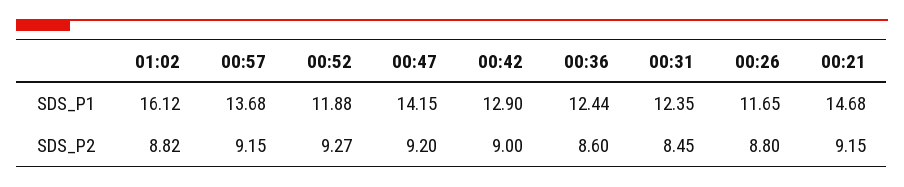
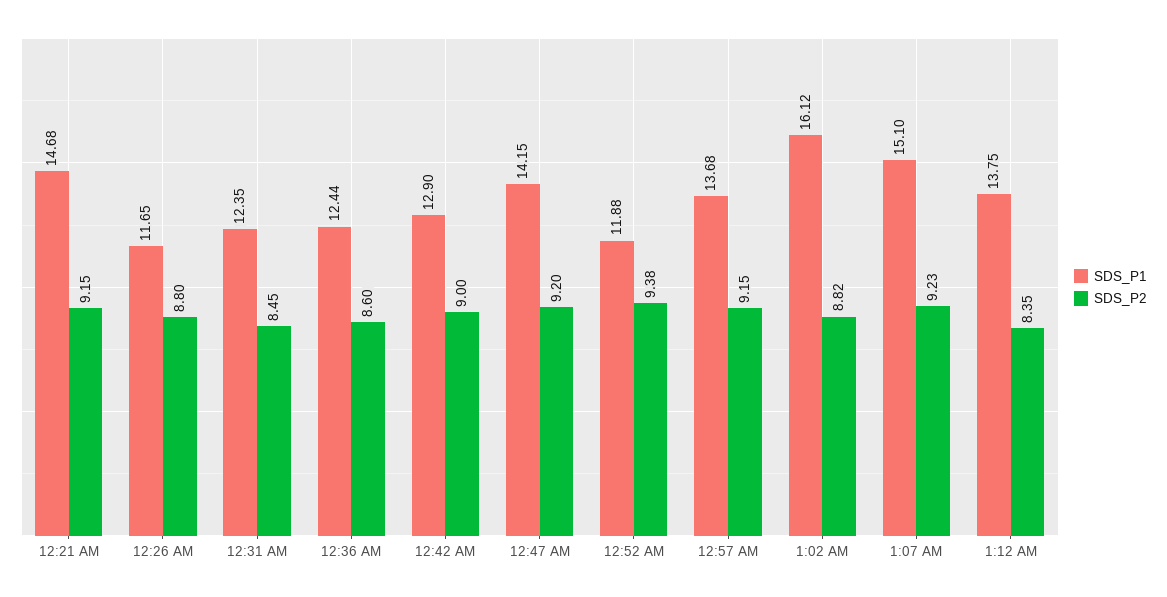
SDS_P2, 00:52: 9.27 -> 9.38
SDS_P1, 1:07 AM: none -> 15.1
SDS_P2, 1:07 AM: none -> 9.23
SDS_P1, 1:12 AM: none -> 13.75
SDS_P2, 1:12 AM: none -> 8.35

